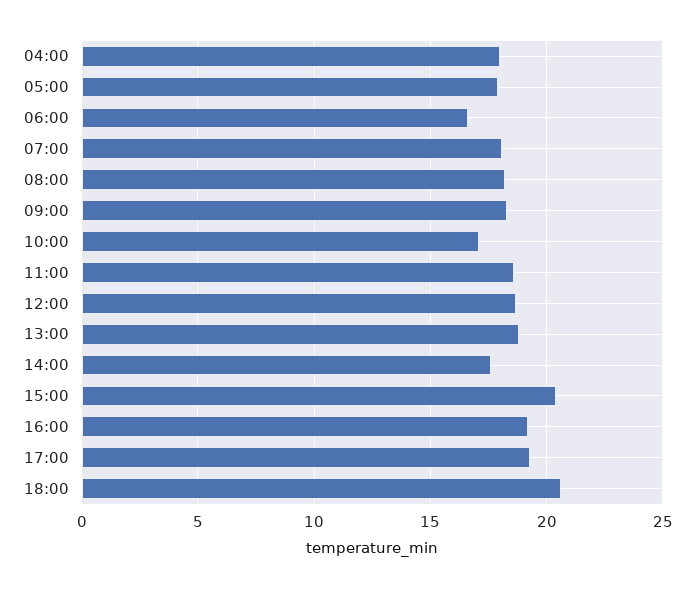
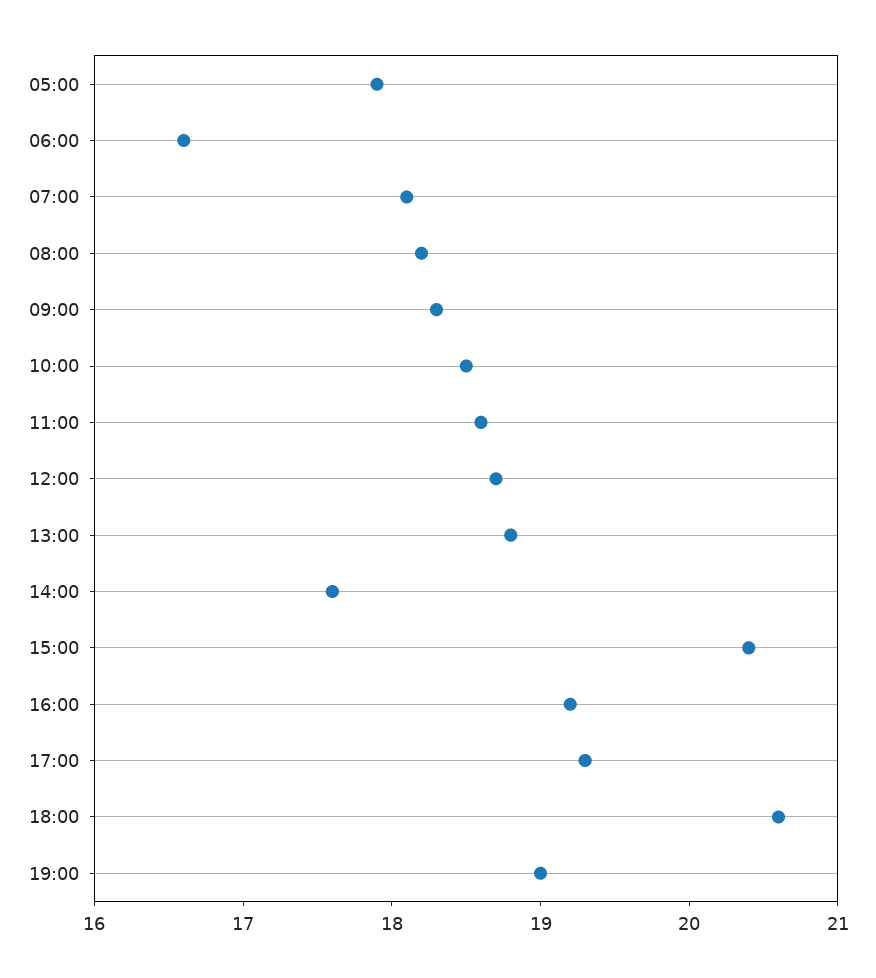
04:00: 18 -> none
10:00: 17 -> 18.5
19:00: none -> 19

